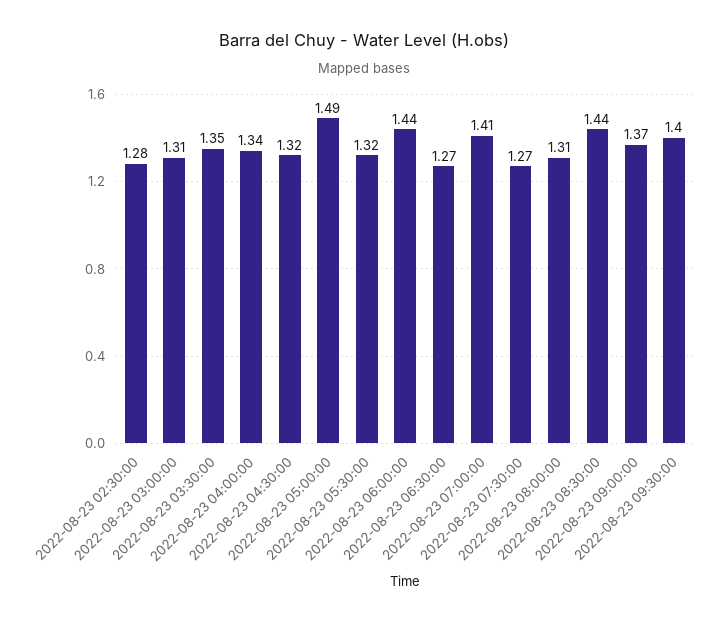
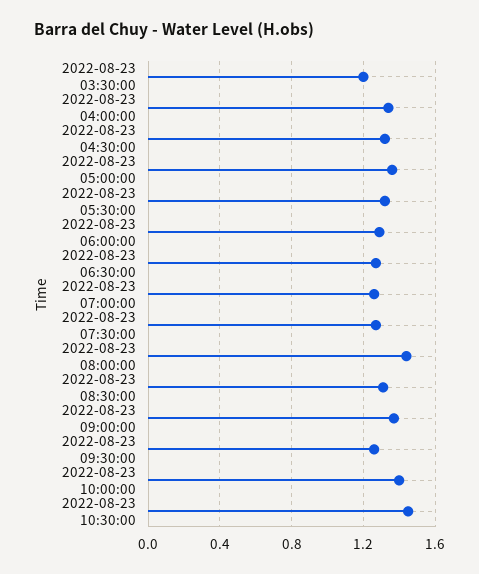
2022-08-23 02:30:00: 1.28 -> none
2022-08-23 03:00:00: 1.31 -> none
2022-08-23 03:30:00: 1.35 -> 1.2
2022-08-23 05:00:00: 1.49 -> 1.35
2022-08-23 06:00:00: 1.44 -> 1.3
2022-08-23 07:00:00: 1.41 -> 1.25
2022-08-23 08:00:00: 1.31 -> 1.45
2022-08-23 08:30:00: 1.44 -> 1.3
2022-08-23 09:30:00: 1.4 -> 1.25
2022-08-23 10:00:00: none -> 1.4
2022-08-23 10:30:00: none -> 1.45

